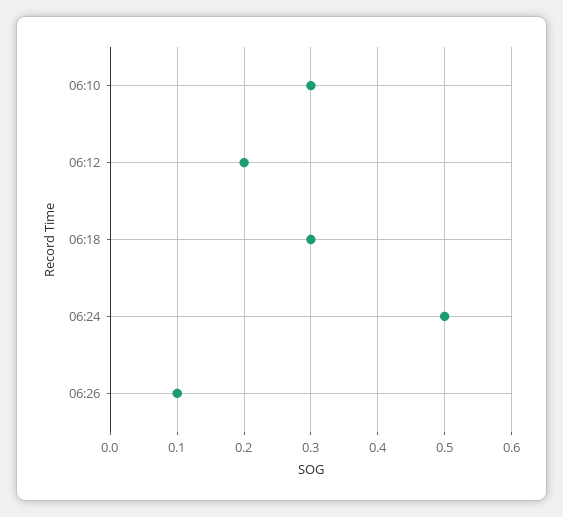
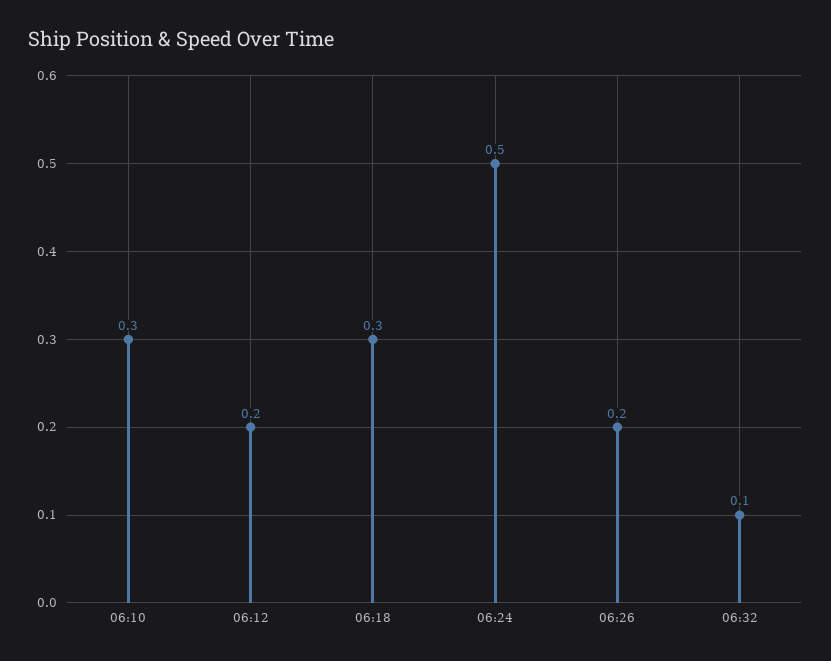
06:26: 0.1 -> 0.2
06:32: none -> 0.1

